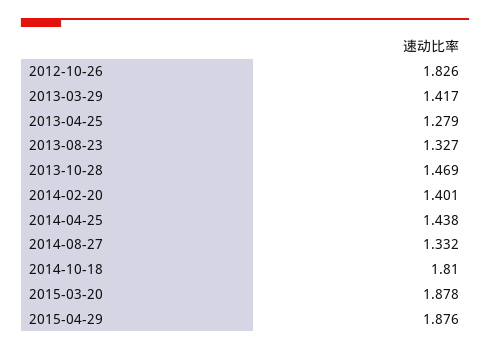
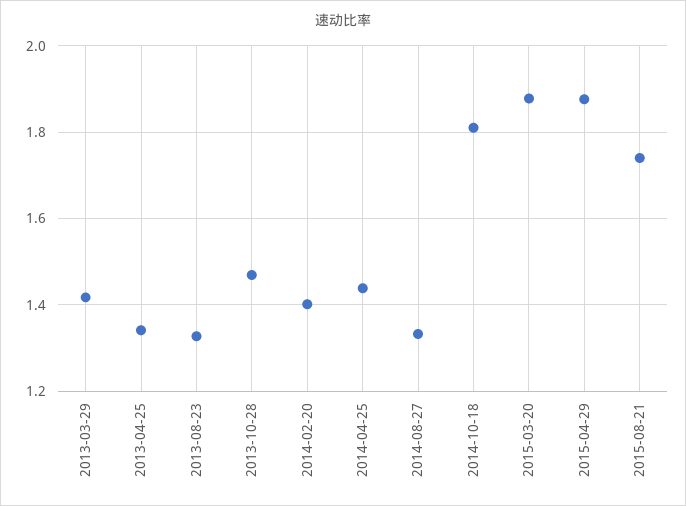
2012-10-26: 1.826 -> none
2013-04-25: 1.279 -> 1.34
2015-08-21: none -> 1.74

